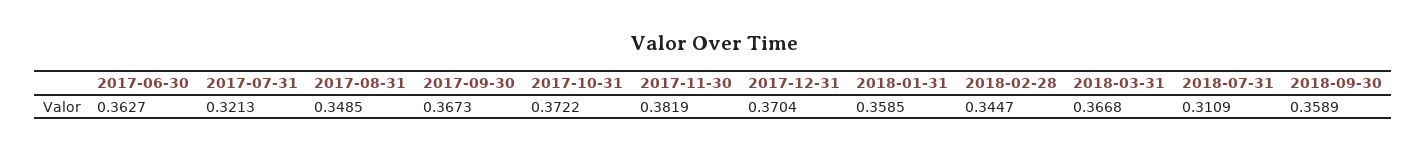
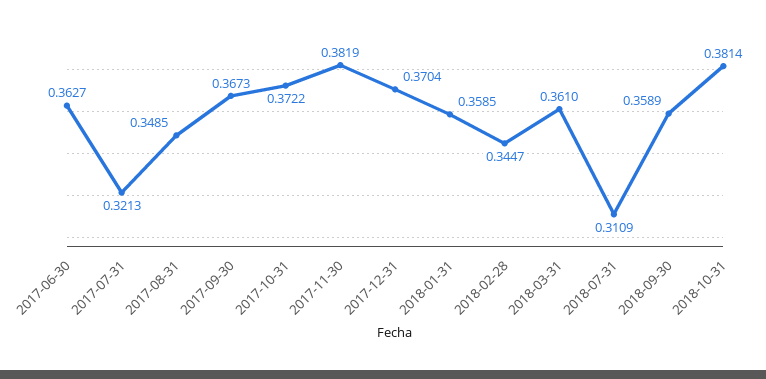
2018-03-31: 0.3668 -> 0.361
2018-10-31: none -> 0.3814

